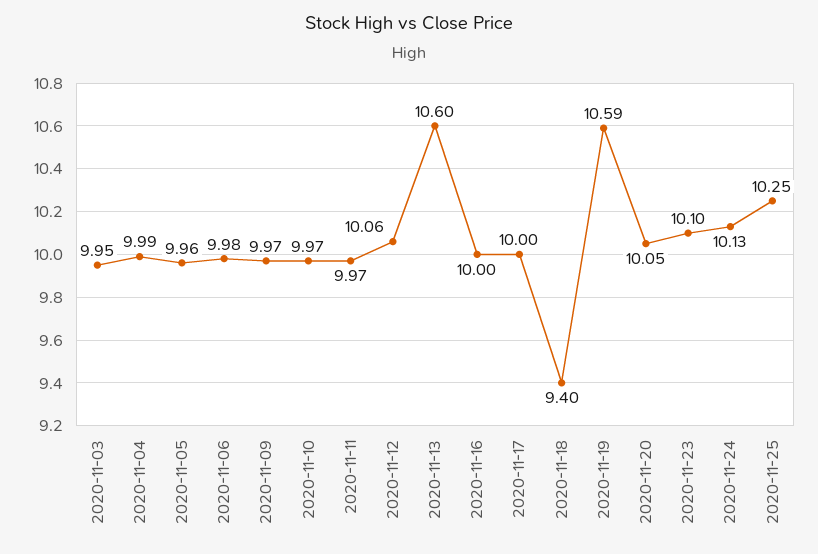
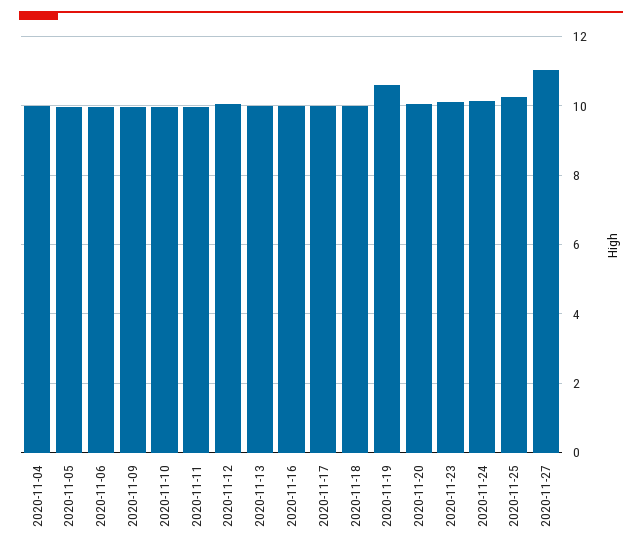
2020-11-03: 9.95 -> none
2020-11-13: 10.6 -> 10
2020-11-18: 9.4 -> 10
2020-11-27: none -> 11

